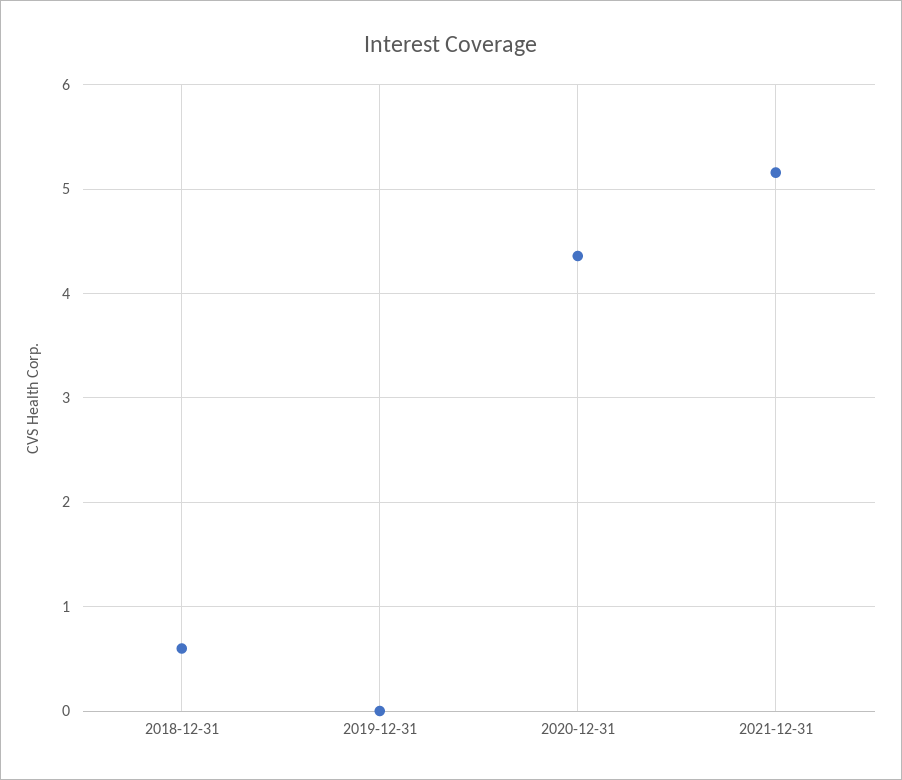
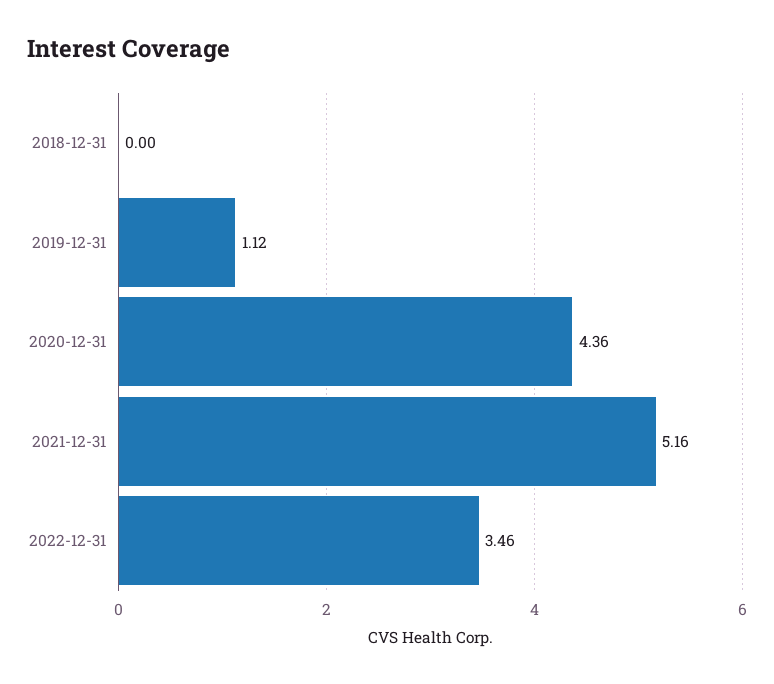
2018-12-31: 0.6 -> 0
2019-12-31: 0 -> 1.12
2022-12-31: none -> 3.46

